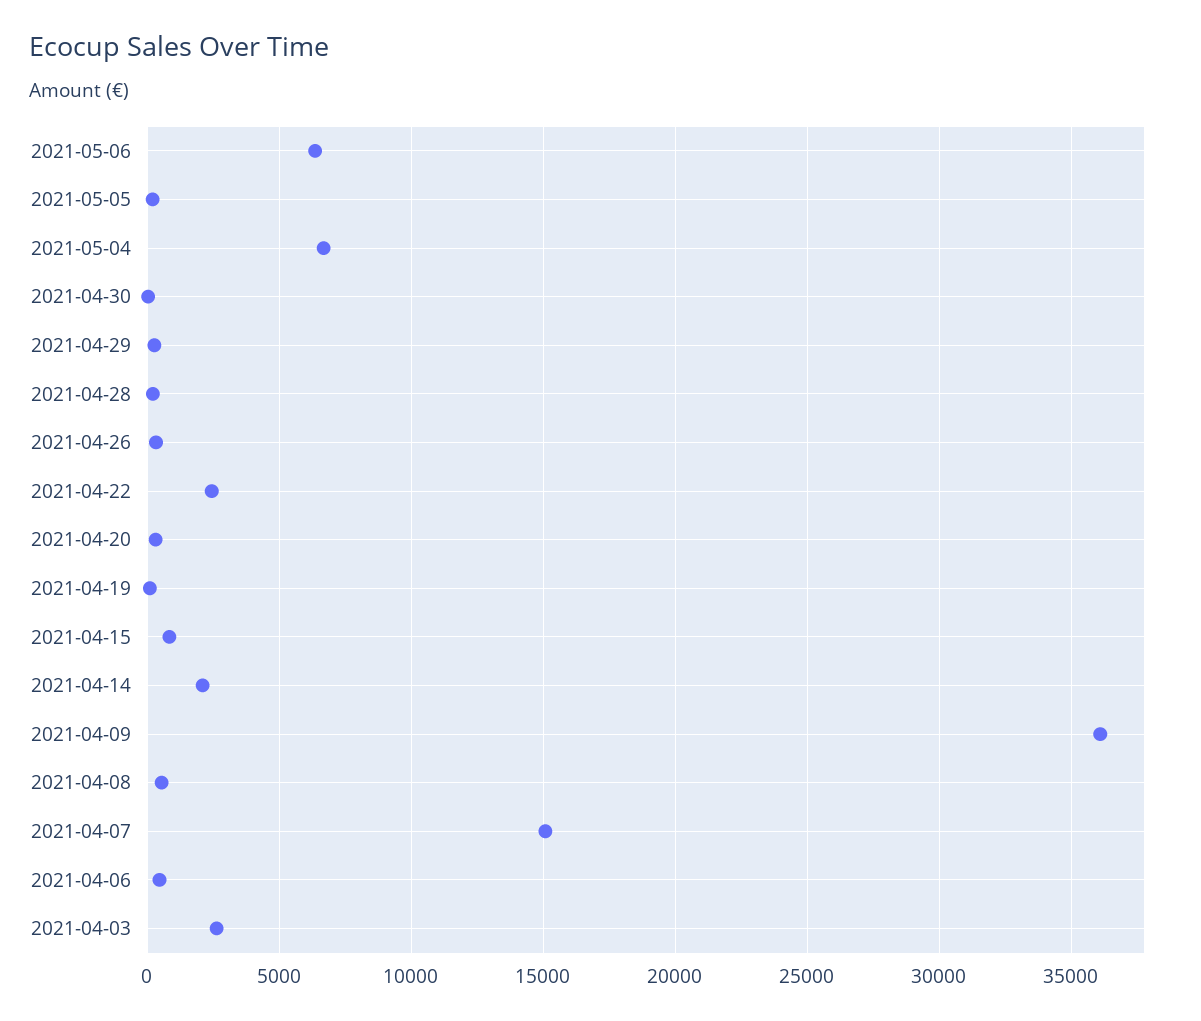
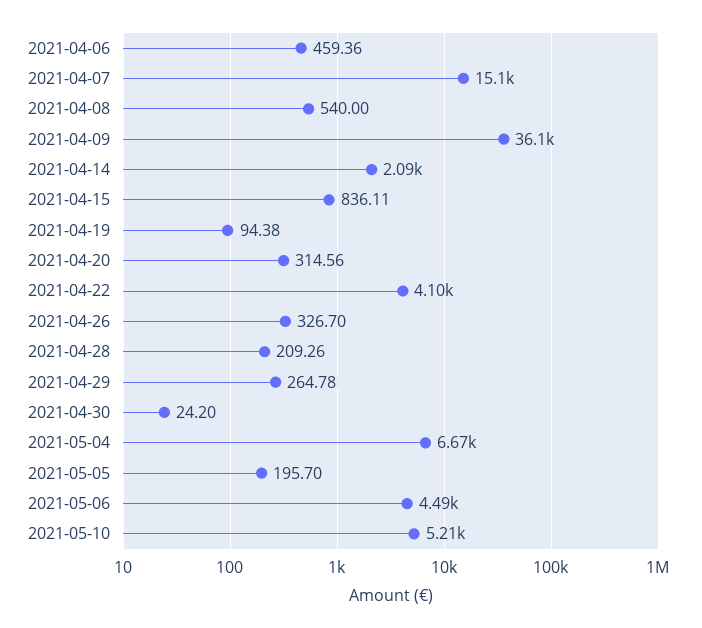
2021-05-06: 6500 -> 4490
2021-04-22: 2500 -> 4100
2021-04-03: 2500 -> none
2021-05-10: none -> 5210

